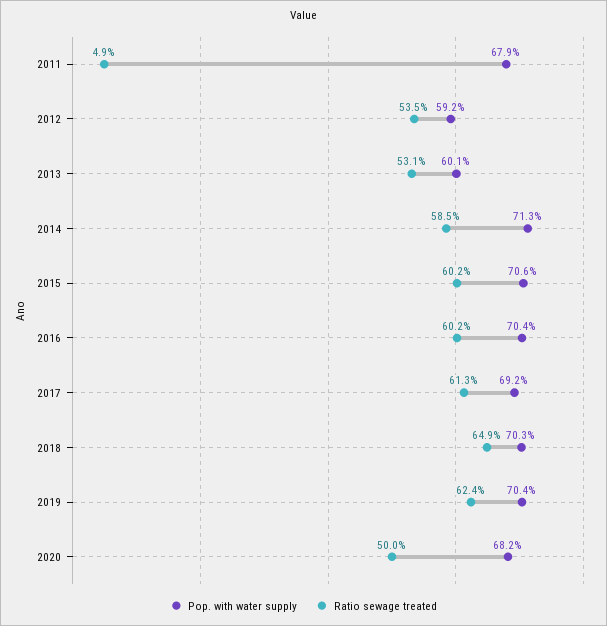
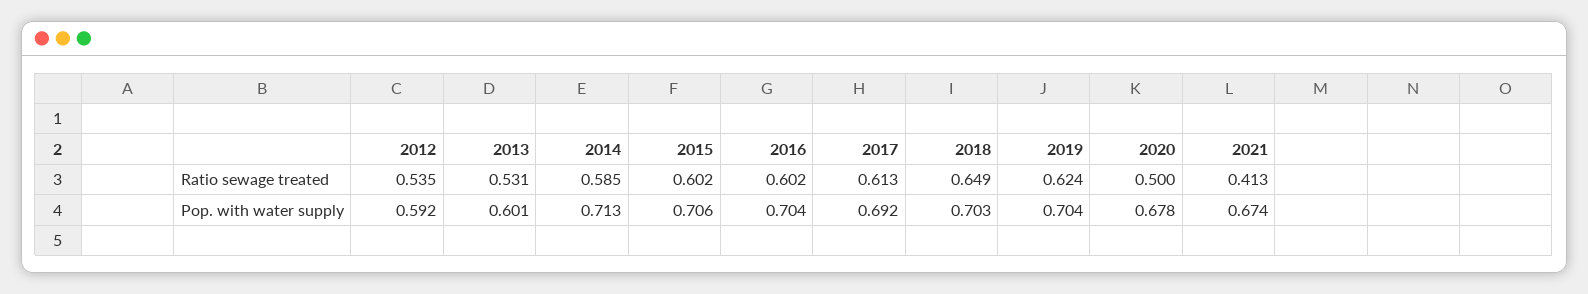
Pop. with water supply, 2011: 0.679 -> none
Ratio sewage treated, 2011: 0.049 -> none
Pop. with water supply, 2020: 0.682 -> 0.678
Ratio sewage treated, 2021: none -> 0.413
Pop. with water supply, 2021: none -> 0.674

